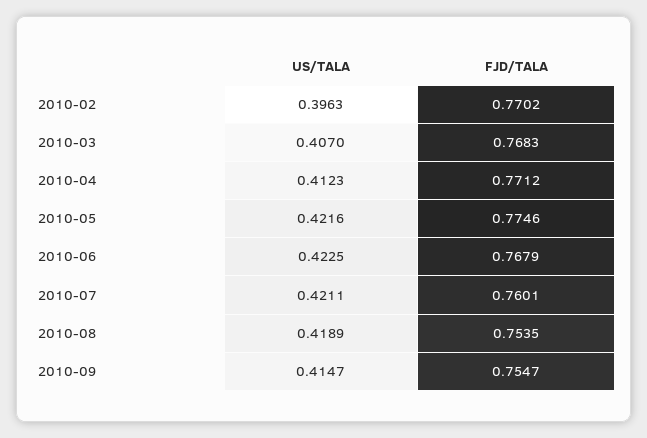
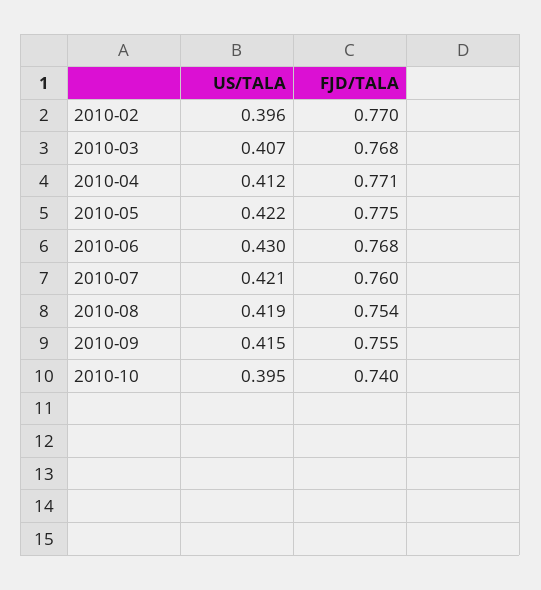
US/TALA, 2010-06: 0.4225 -> 0.43
US/TALA, 2010-10: none -> 0.395
FJD/TALA, 2010-10: none -> 0.74

